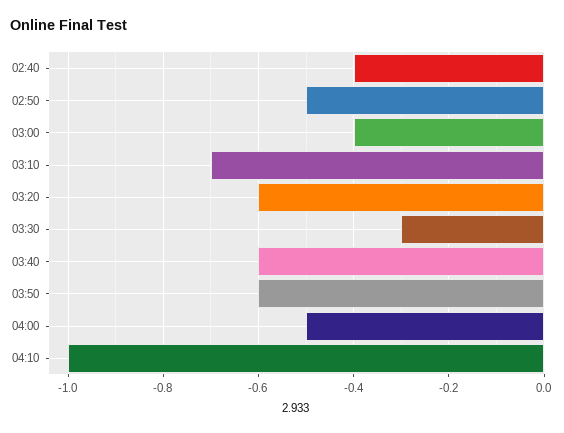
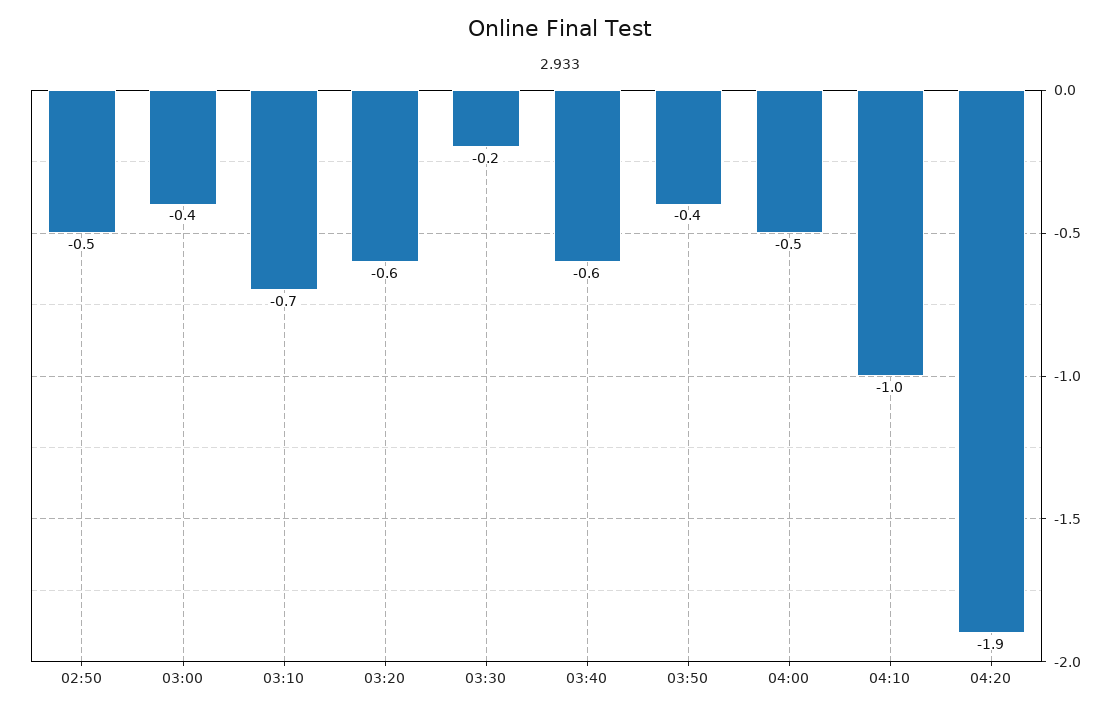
02:40: -0.4 -> none
03:30: -0.3 -> -0.2
03:50: -0.6 -> -0.4
04:20: none -> -1.9

